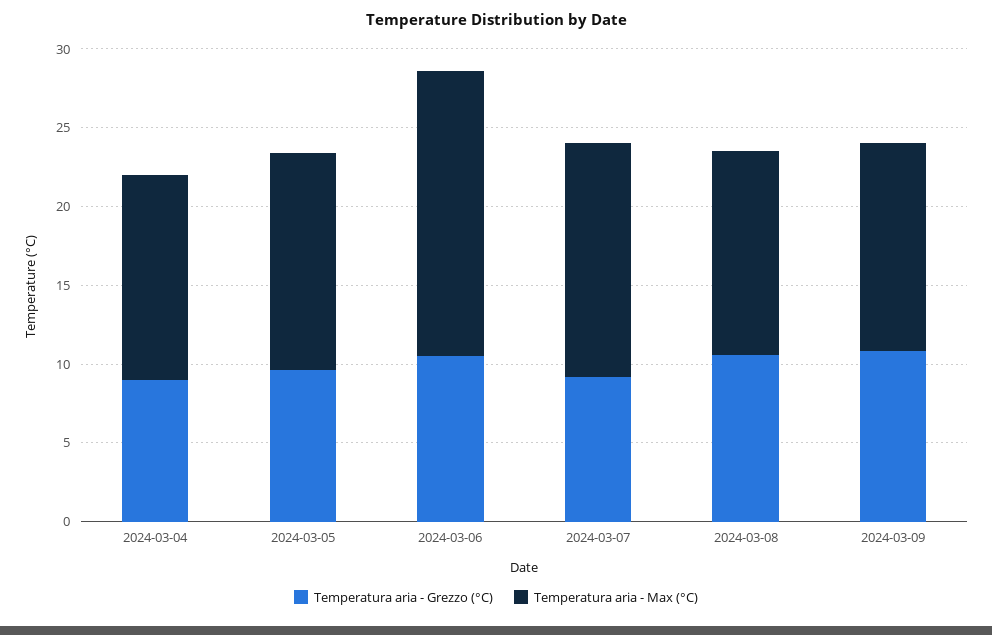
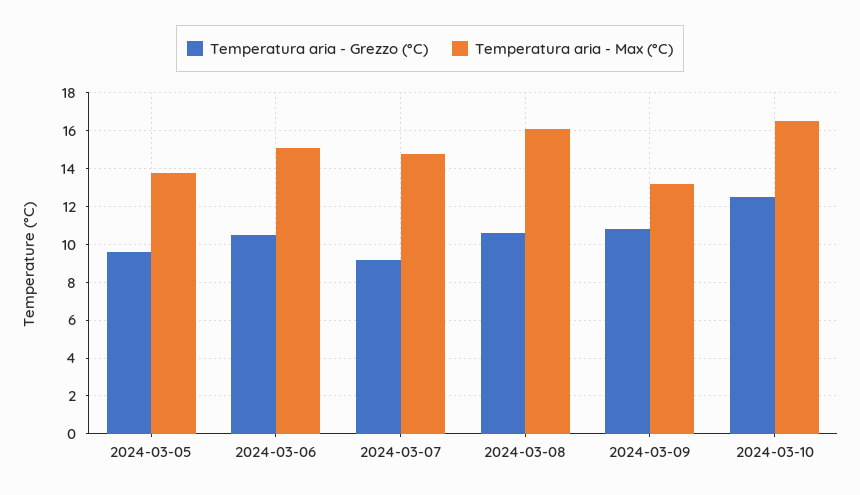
Temperatura aria - Grezzo (°C), 2024-03-04: 9 -> none
Temperatura aria - Max (°C), 2024-03-04: 13 -> none
Temperatura aria - Max (°C), 2024-03-06: 18 -> 15
Temperatura aria - Max (°C), 2024-03-08: 13 -> 16
Temperatura aria - Grezzo (°C), 2024-03-10: none -> 12.5
Temperatura aria - Max (°C), 2024-03-10: none -> 16.5

